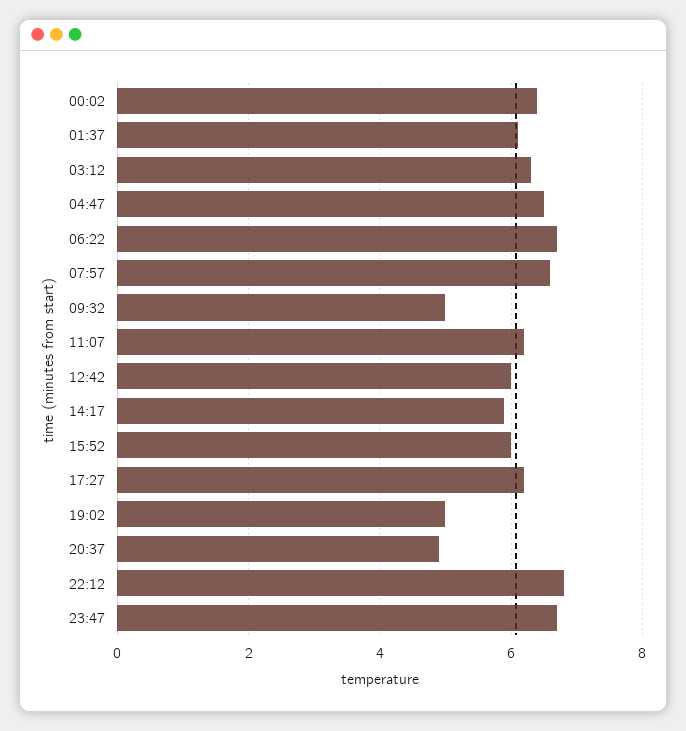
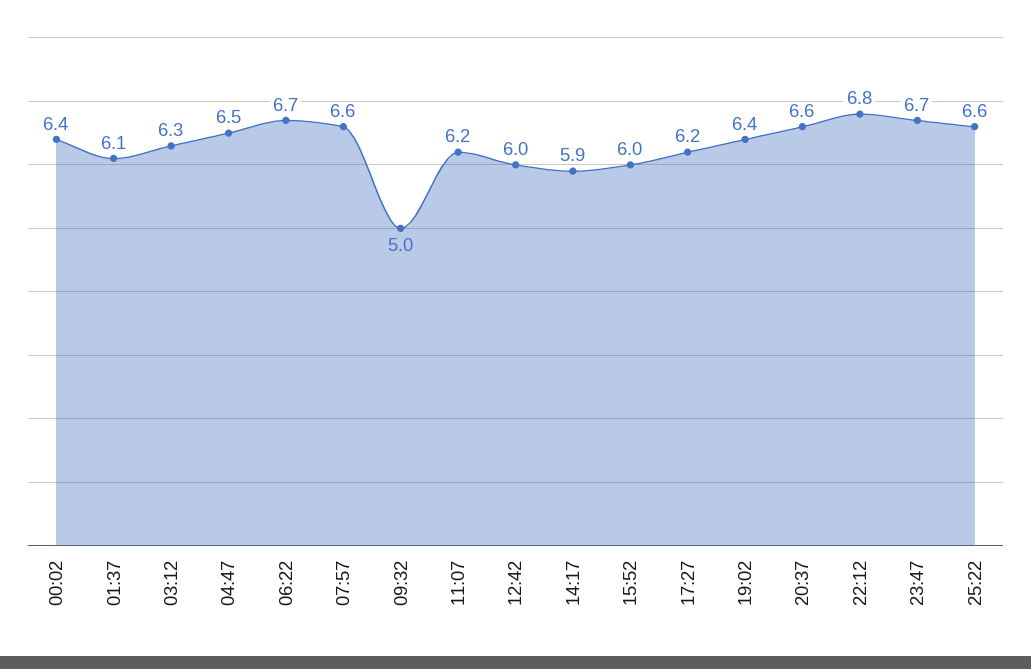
19:02: 5 -> 6.4
20:37: 5 -> 6.6
25:22: none -> 6.6

